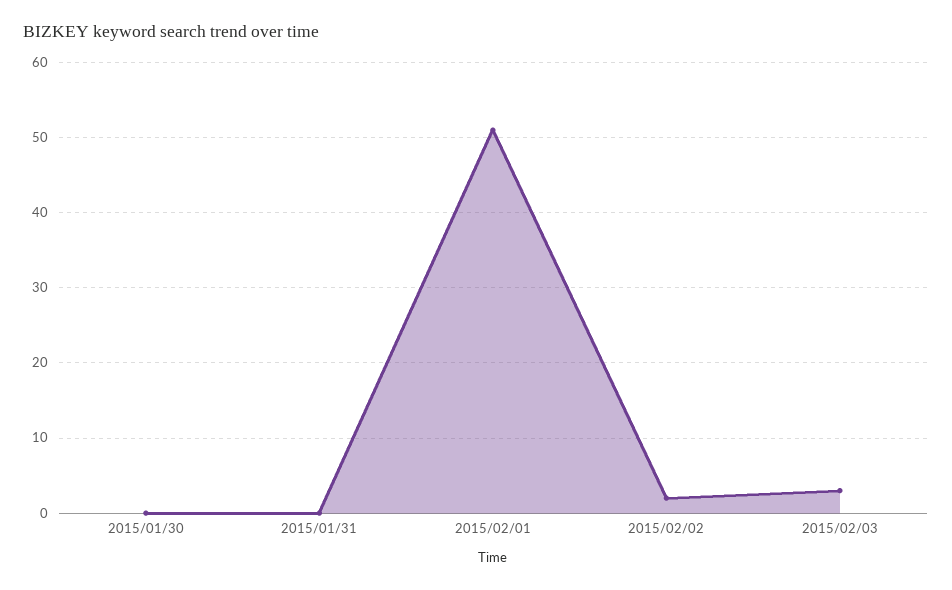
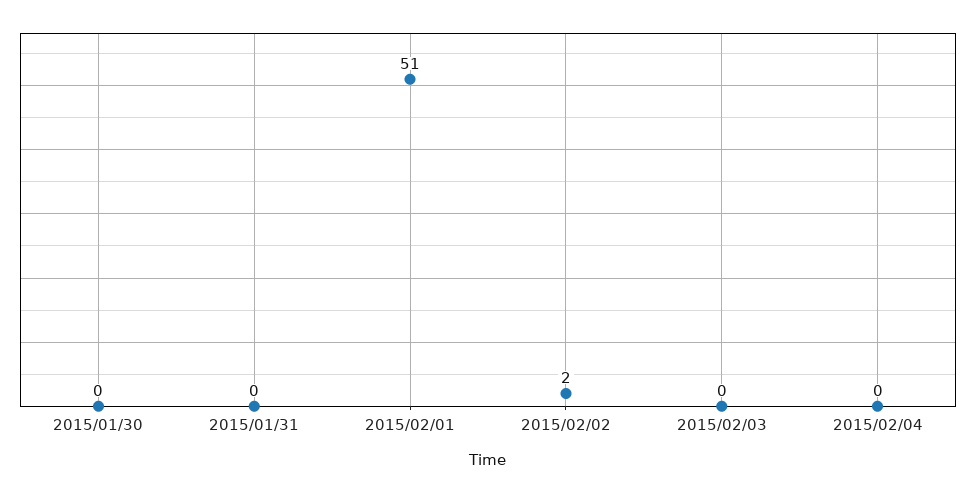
2015/02/03: 3 -> 0
2015/02/04: none -> 0

